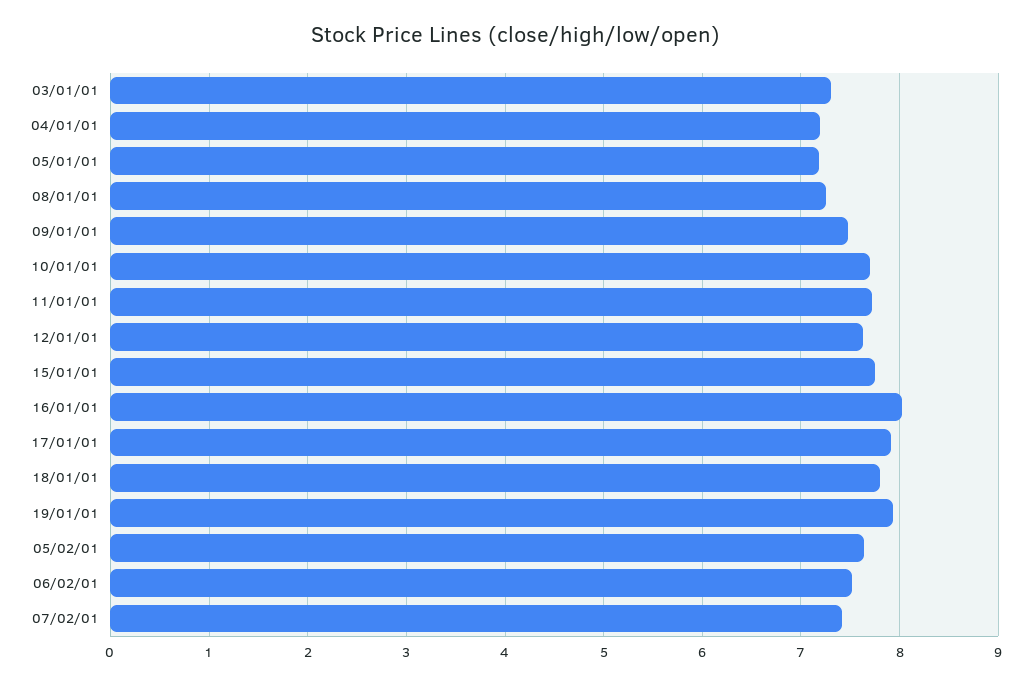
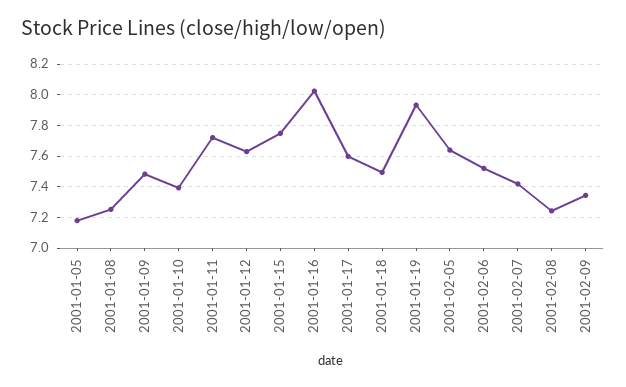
03/01/01: 7.3 -> none
04/01/01: 7.2 -> none
10/01/01: 7.7 -> 7.4
17/01/01: 7.9 -> 7.6
18/01/01: 7.8 -> 7.5
2001-02-08: none -> 7.25
2001-02-09: none -> 7.35

